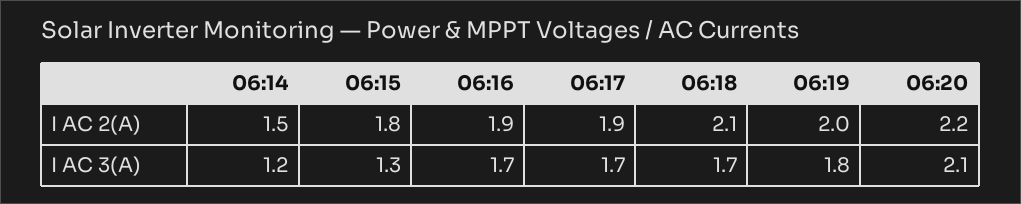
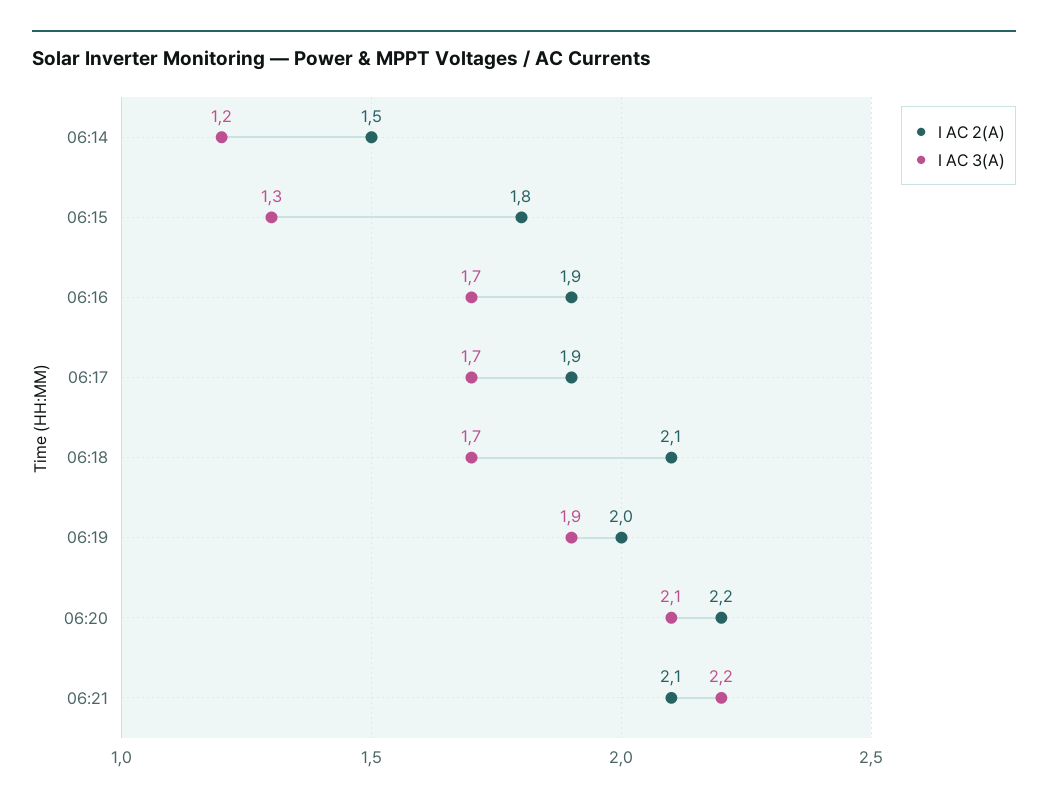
I AC 3(A), 06:19: 1.8 -> 1.9
I AC 2(A), 06:21: none -> 2.1
I AC 3(A), 06:21: none -> 2.2

